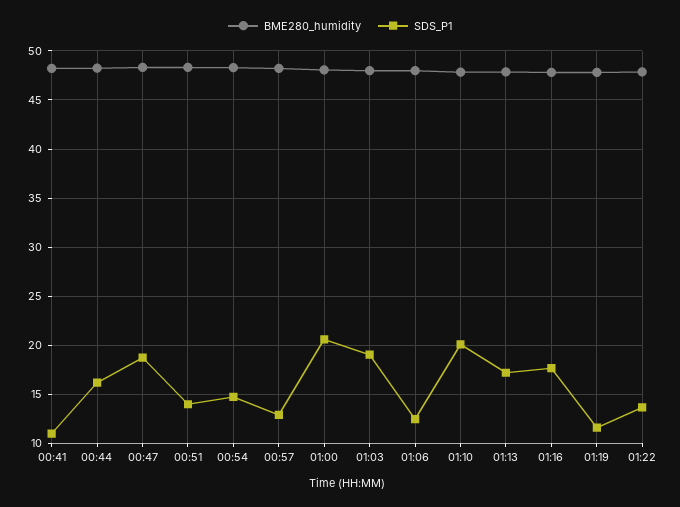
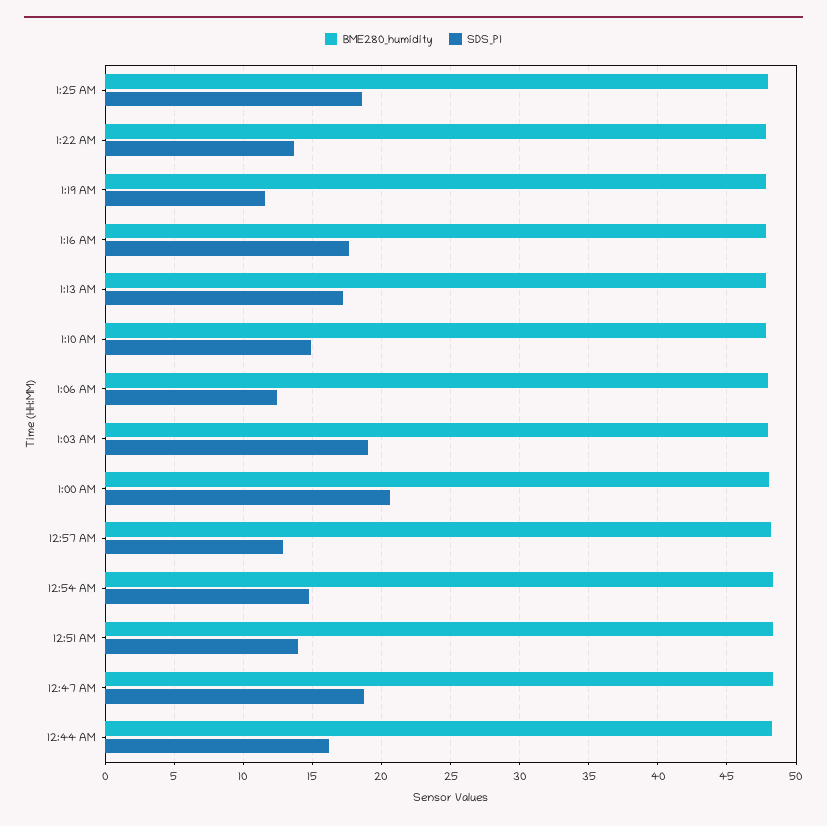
BME280_humidity, 00:41: 48 -> none
SDS_P1, 00:41: 11 -> none
SDS_P1, 01:10: 20 -> 15
BME280_humidity, 1:25 AM: none -> 48
SDS_P1, 1:25 AM: none -> 18.5

